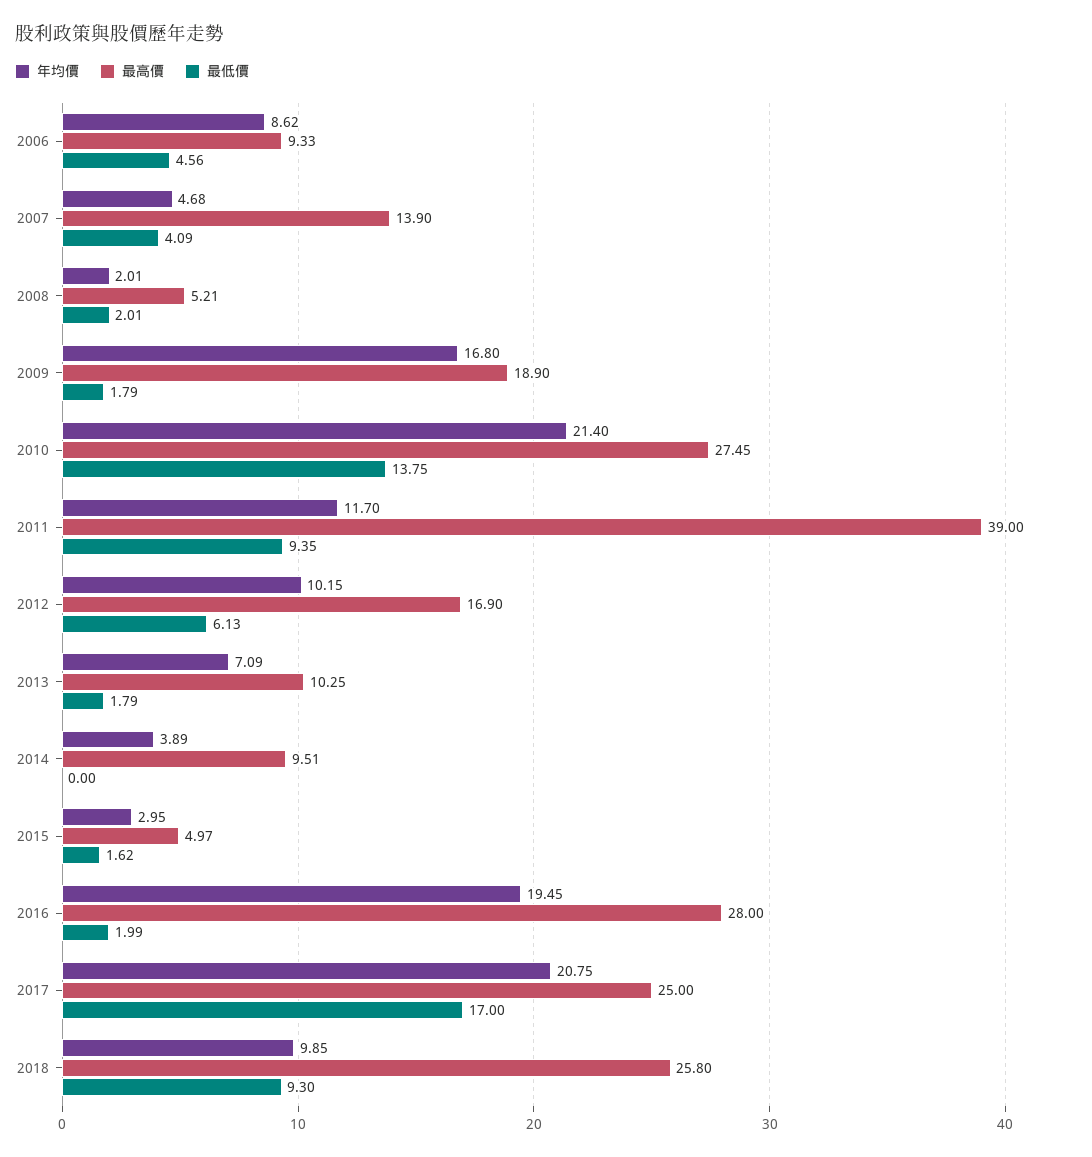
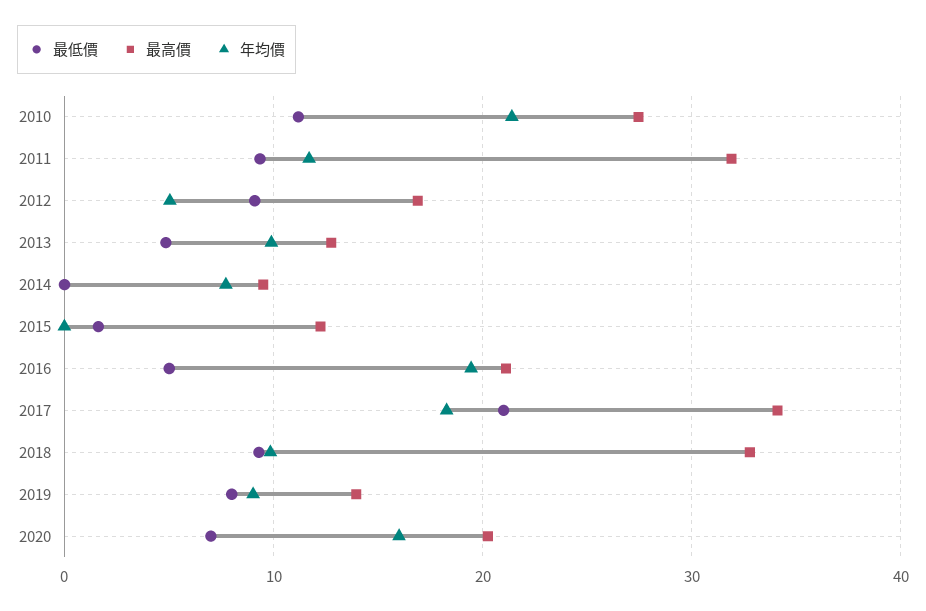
年均價, 2006: 8.62 -> none
最高價, 2006: 9.33 -> none
最低價, 2006: 4.56 -> none
年均價, 2007: 4.68 -> none
最高價, 2007: 13.9 -> none
最低價, 2007: 4.09 -> none
年均價, 2008: 2.01 -> none
最高價, 2008: 5.21 -> none
最低價, 2008: 2.01 -> none
年均價, 2009: 16.8 -> none
最高價, 2009: 18.9 -> none
最低價, 2009: 1.79 -> none
最低價, 2010: 13.75 -> 11
最高價, 2011: 39 -> 32
年均價, 2012: 10.15 -> 5
最低價, 2012: 6.13 -> 9
年均價, 2013: 7.09 -> 10
最高價, 2013: 10.25 -> 13
最低價, 2013: 1.79 -> 5
年均價, 2014: 3.89 -> 8
年均價, 2015: 2.95 -> 0
最高價, 2015: 4.97 -> 12
最高價, 2016: 28 -> 21
最低價, 2016: 1.99 -> 5
年均價, 2017: 20.75 -> 18
最高價, 2017: 25 -> 34
最低價, 2017: 17 -> 21
最高價, 2018: 25.8 -> 33
最低價, 2019: none -> 8
最高價, 2019: none -> 14
年均價, 2019: none -> 9
最低價, 2020: none -> 7
最高價, 2020: none -> 20
年均價, 2020: none -> 16

